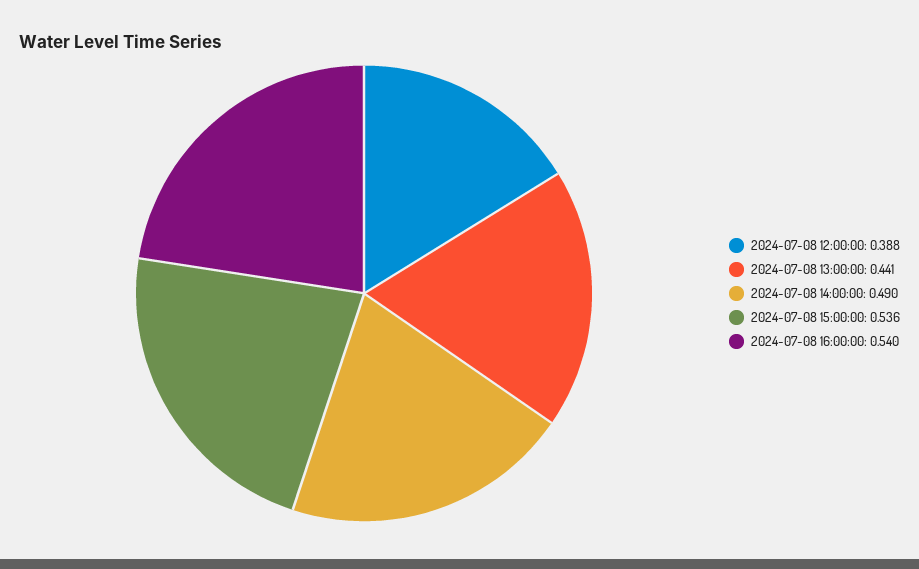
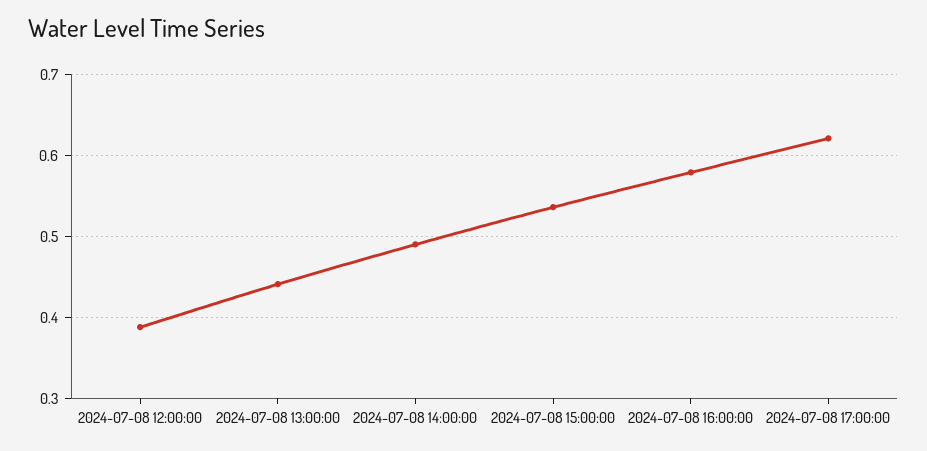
2024-07-08 16:00:00: 0.54 -> 0.58
2024-07-08 17:00:00: none -> 0.62

